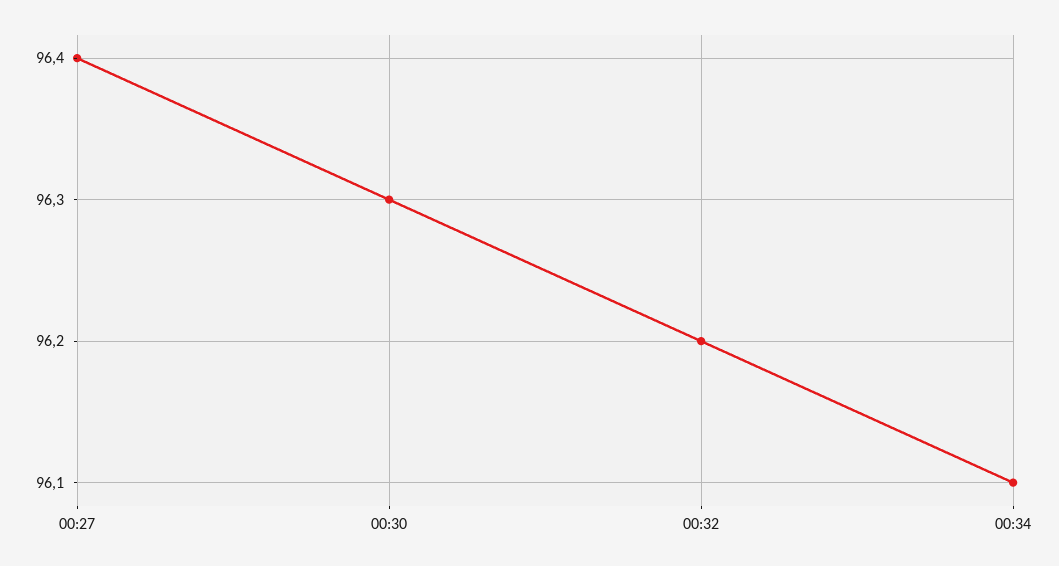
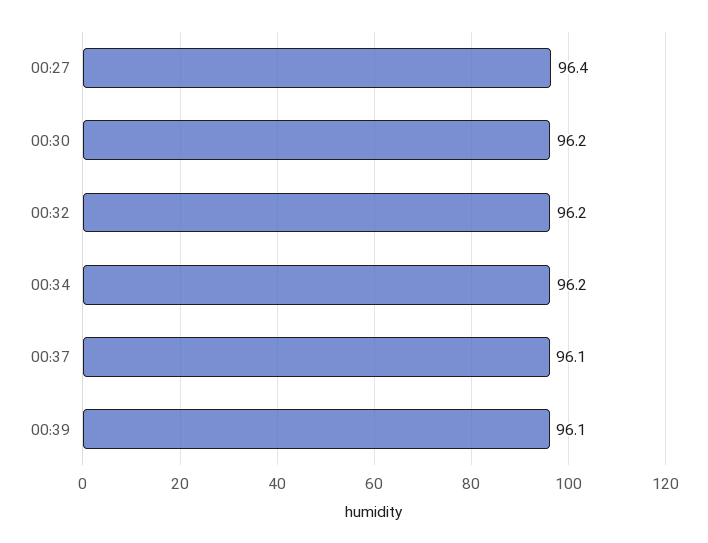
00:30: 96.3 -> 96.2
00:34: 96.1 -> 96.2
00:37: none -> 96.1
00:39: none -> 96.1

